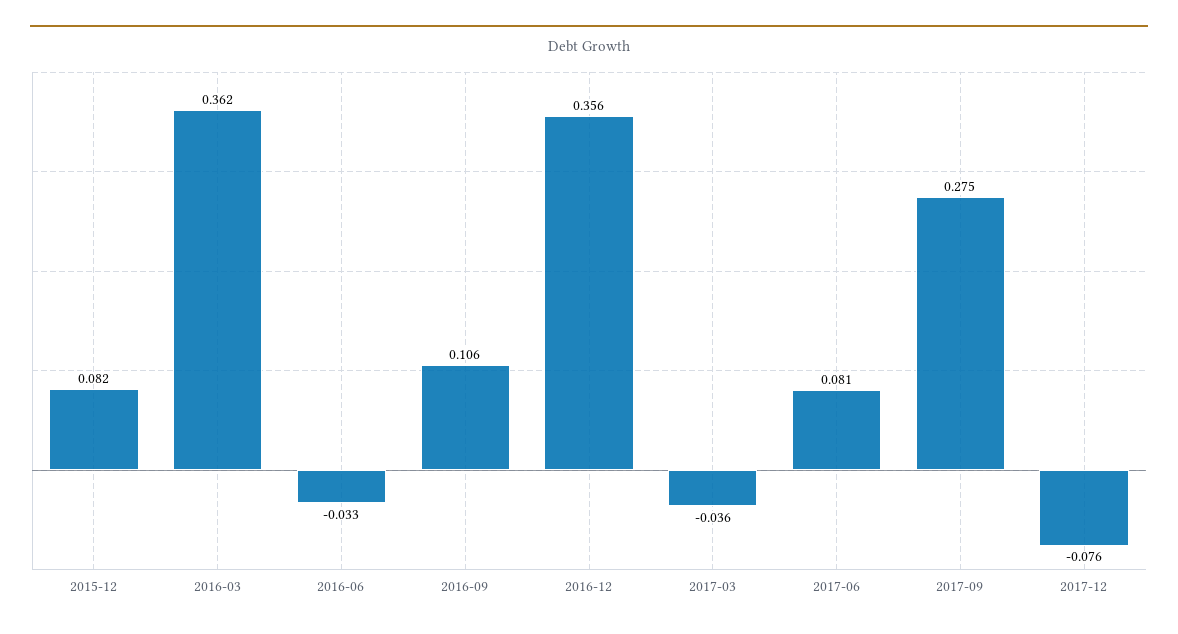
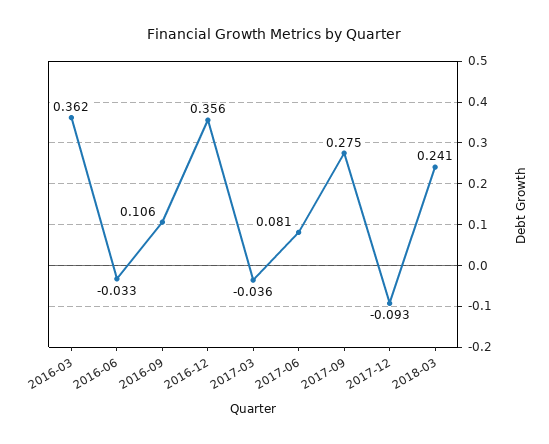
2015-12: 0.082 -> none
2017-12: -0.076 -> -0.093
2018-03: none -> 0.241

